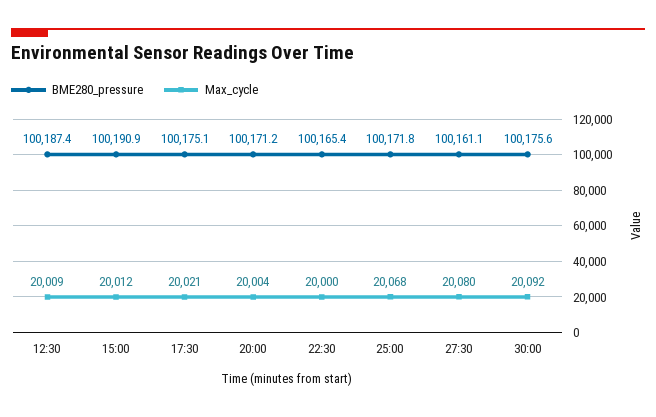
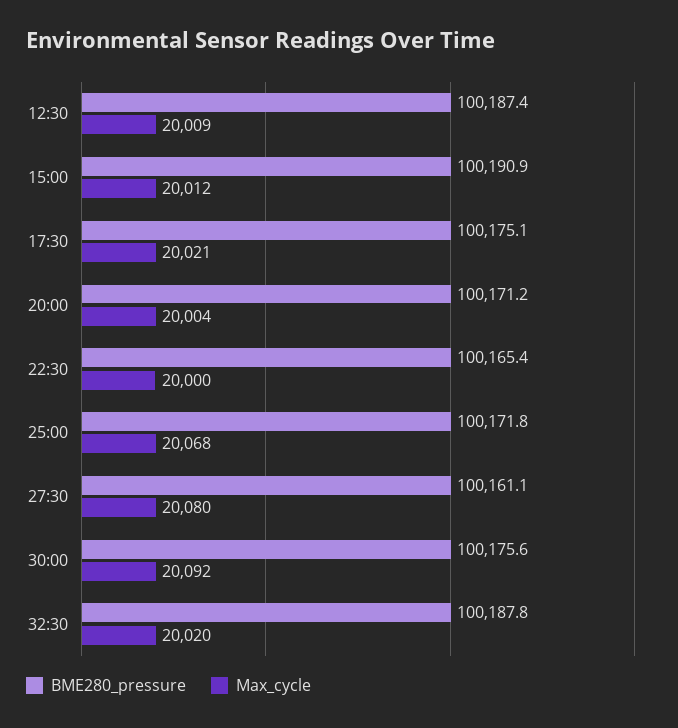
BME280_pressure, 32:30: none -> 100187.8
Max_cycle, 32:30: none -> 20020

